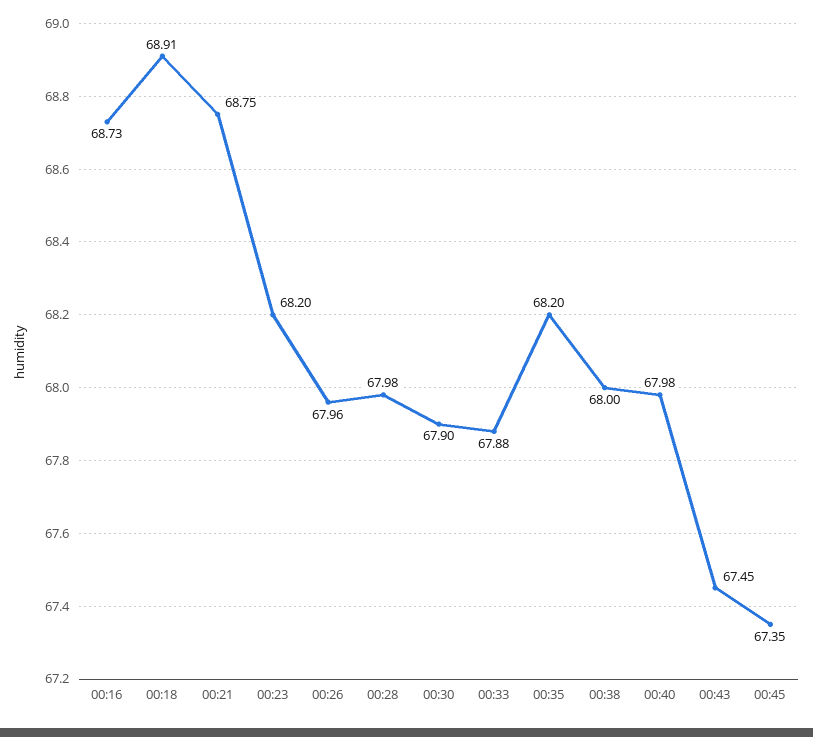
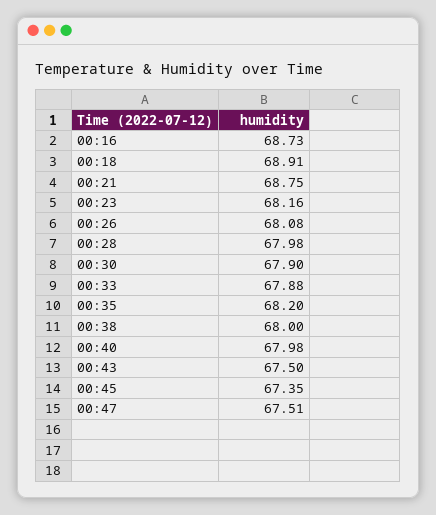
00:23: 68.2 -> 68.16
00:26: 67.96 -> 68.08
00:43: 67.45 -> 67.5
00:47: none -> 67.51

